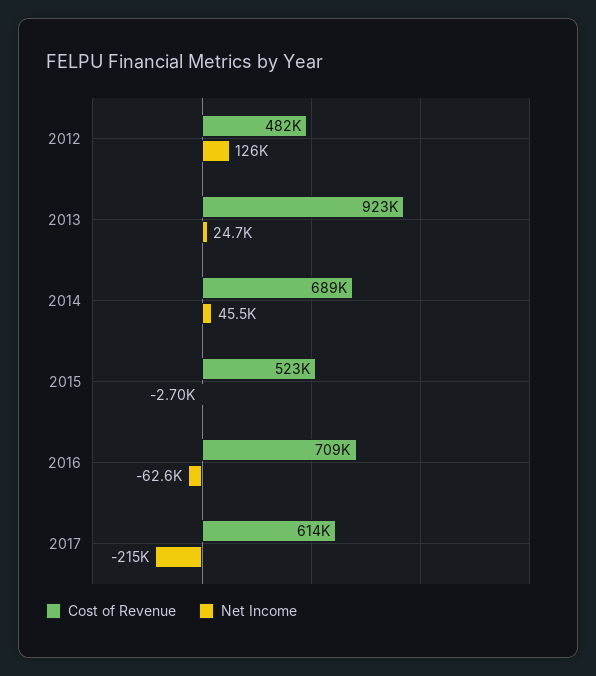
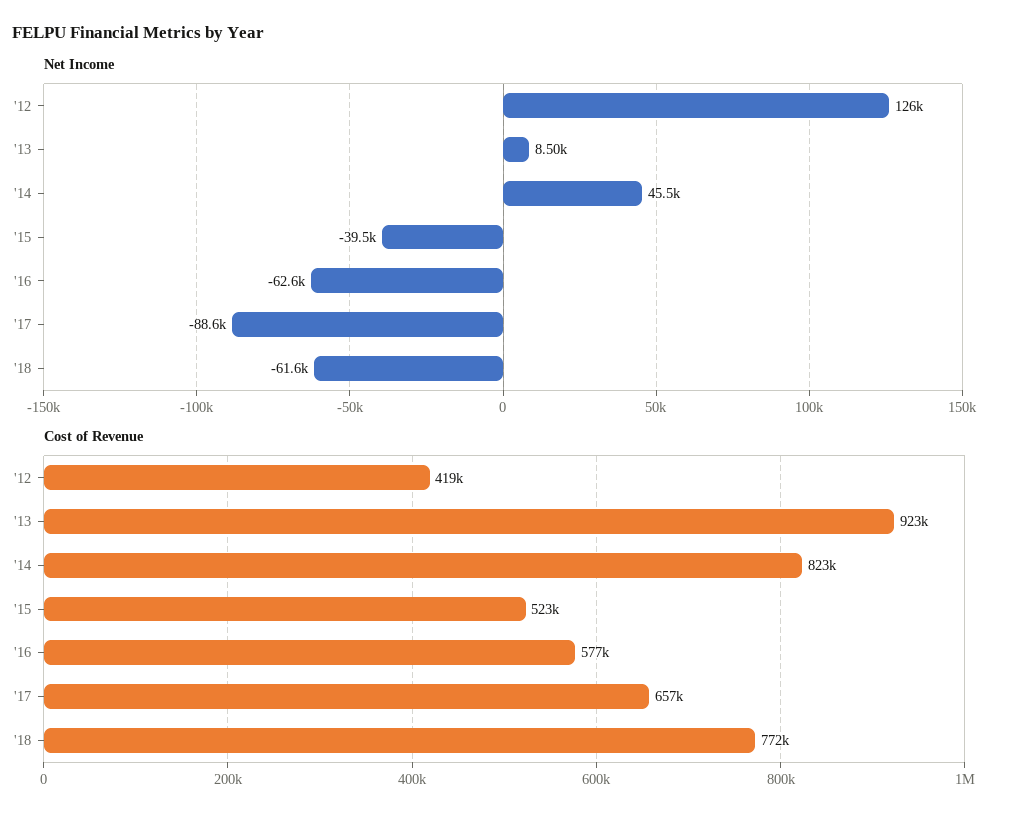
Cost of Revenue, 2012: 482000 -> 419000
Net Income, 2013: 24700 -> 8500
Cost of Revenue, 2014: 689000 -> 823000
Net Income, 2015: -2700 -> -39500
Cost of Revenue, 2016: 709000 -> 577000
Cost of Revenue, 2017: 614000 -> 657000
Net Income, 2017: -215000 -> -88600
Net Income, '18: none -> -61600
Cost of Revenue, '18: none -> 772000

